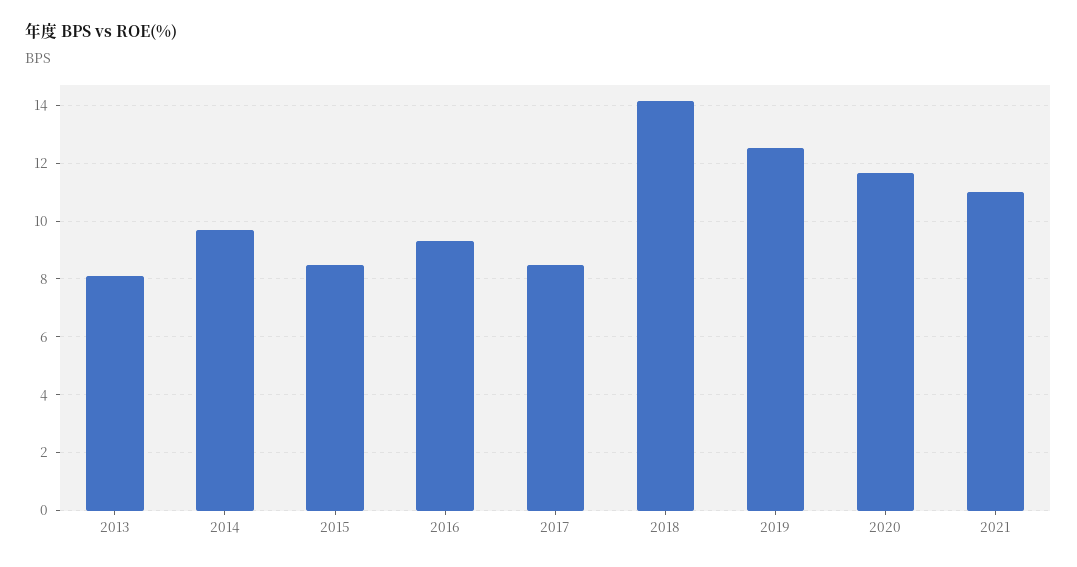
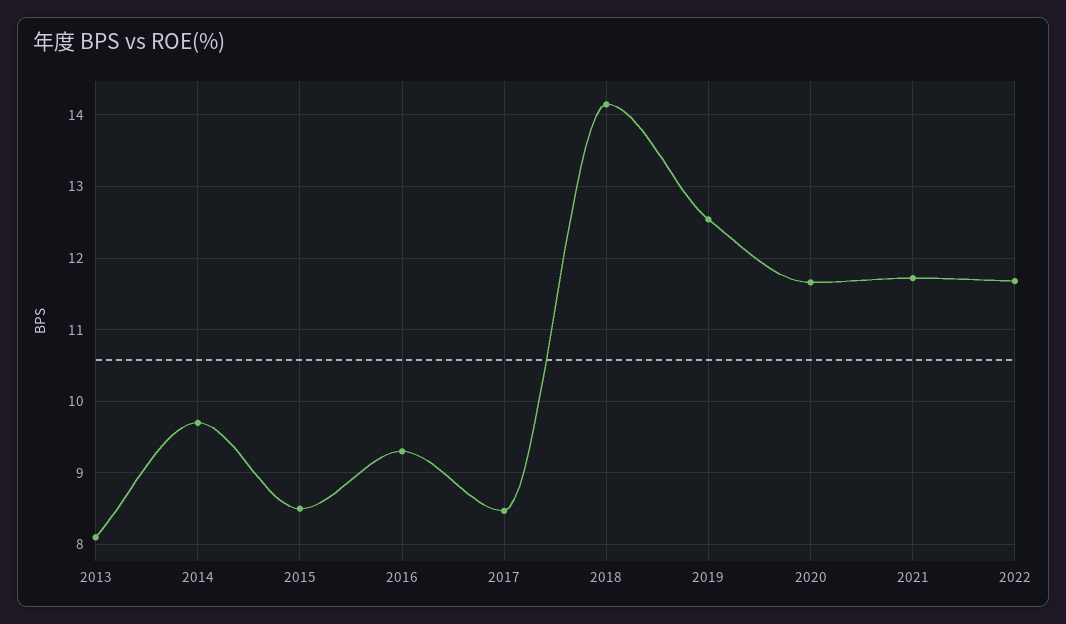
2021: 11 -> 11.7
2022: none -> 11.7

